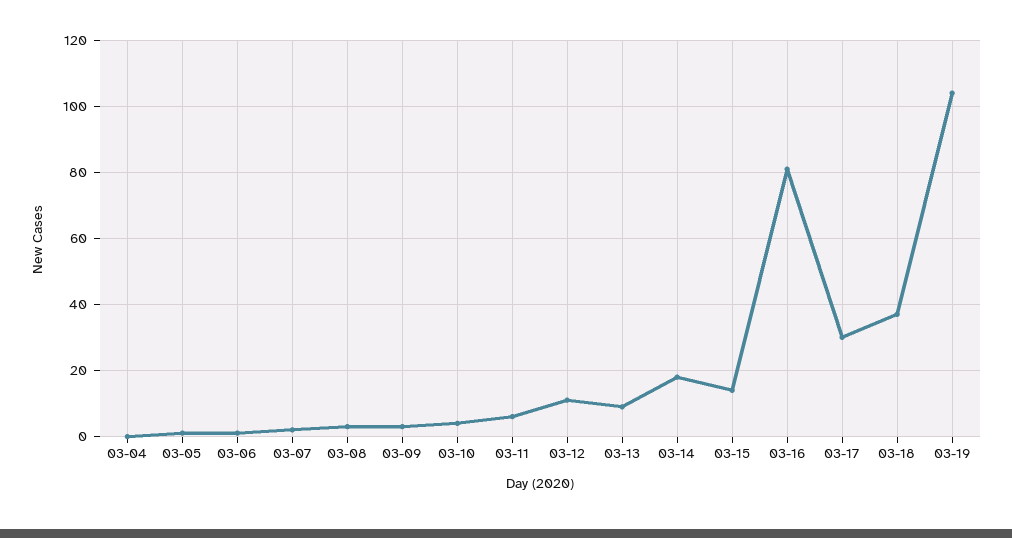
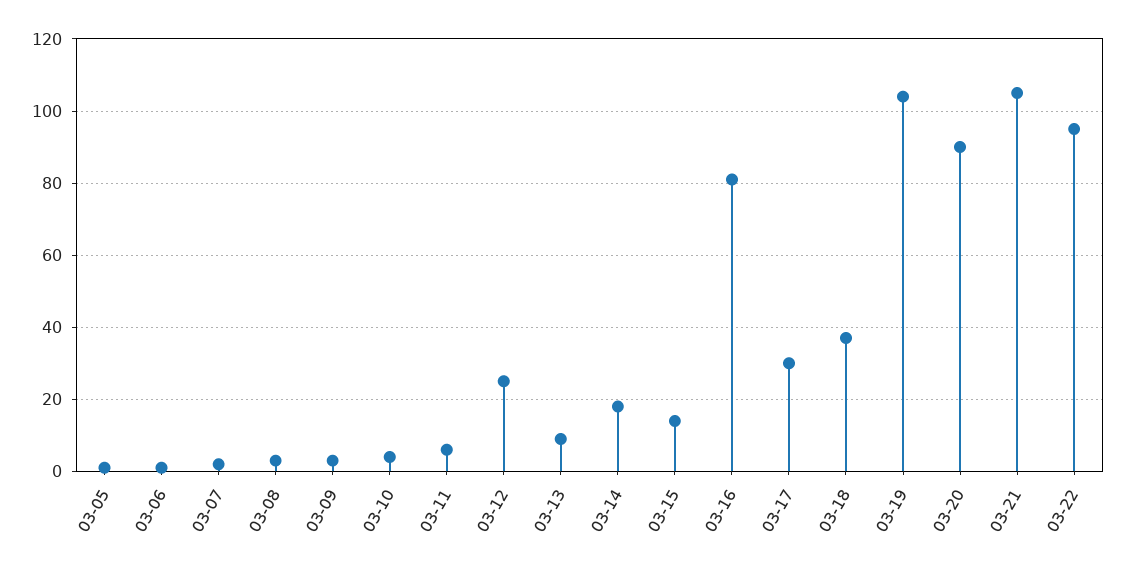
03-04: 0 -> none
03-12: 10 -> 25
03-20: none -> 90
03-21: none -> 105
03-22: none -> 95

